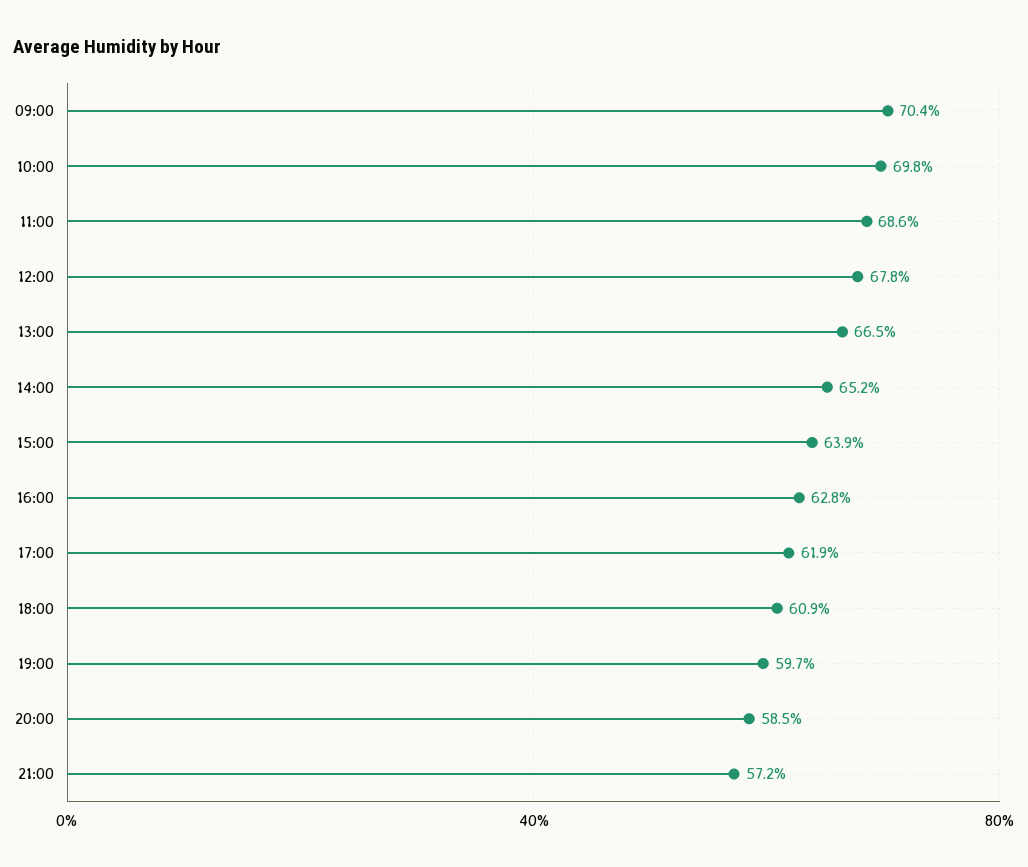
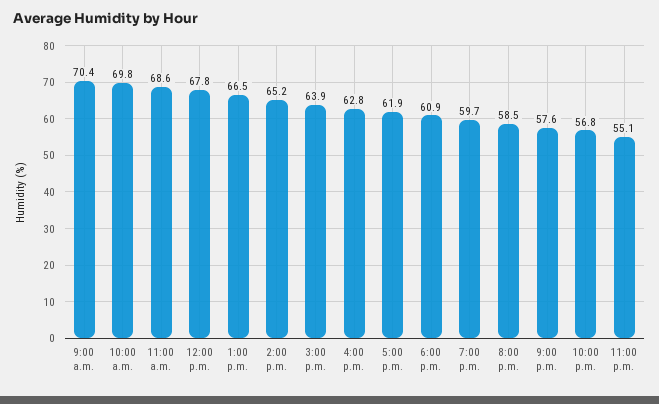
21:00: 57.2 -> 57.6
10:00 p.m.: none -> 56.8
11:00 p.m.: none -> 55.1

